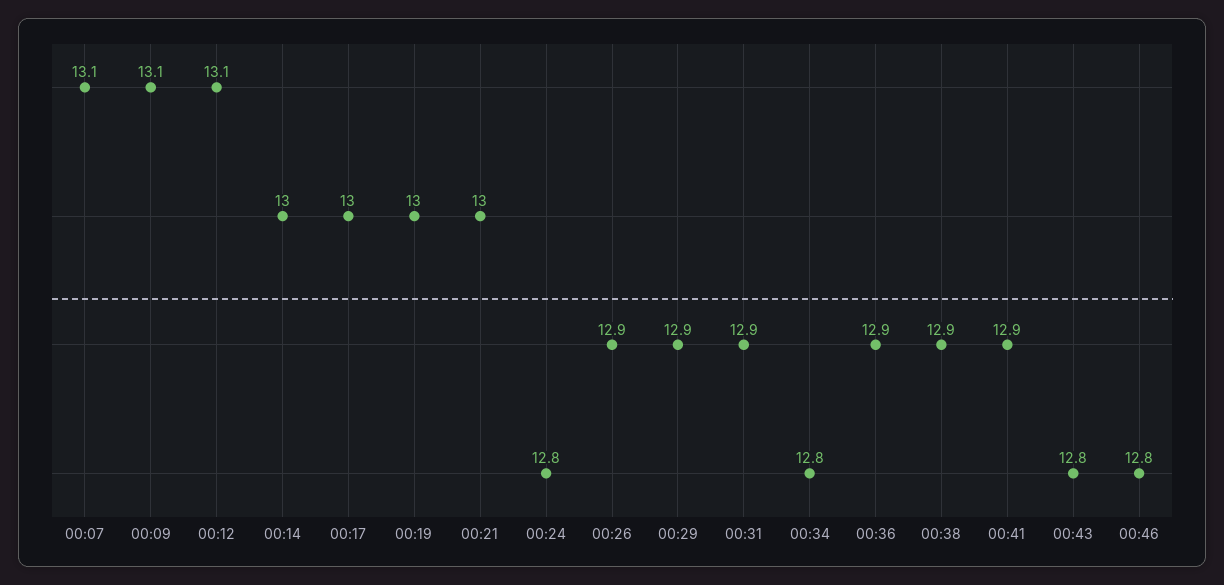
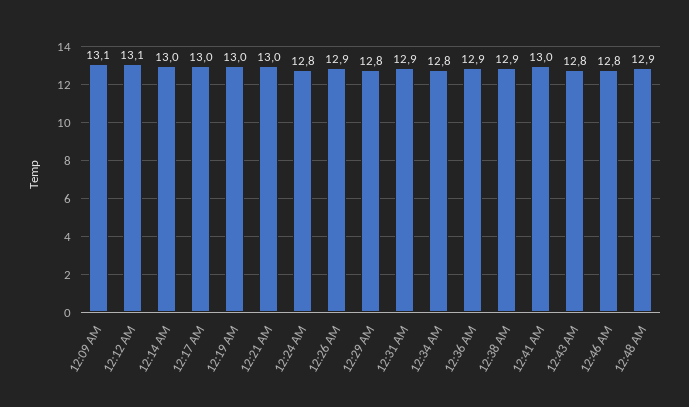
00:07: 13.1 -> none
00:29: 12.9 -> 12.8
00:41: 12.9 -> 13
12:48 AM: none -> 12.9

